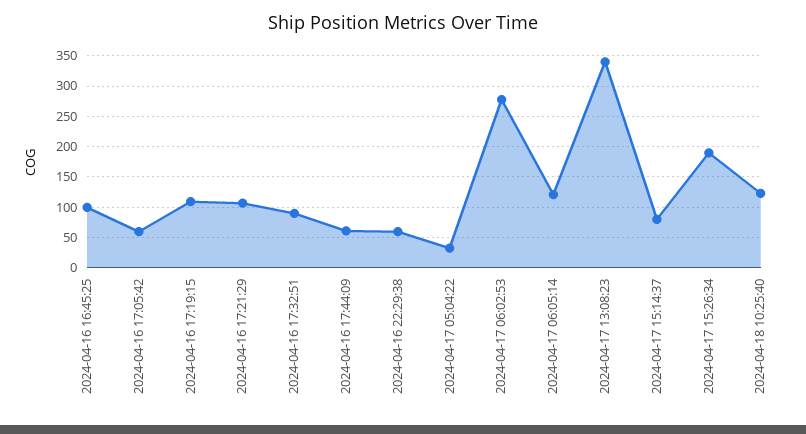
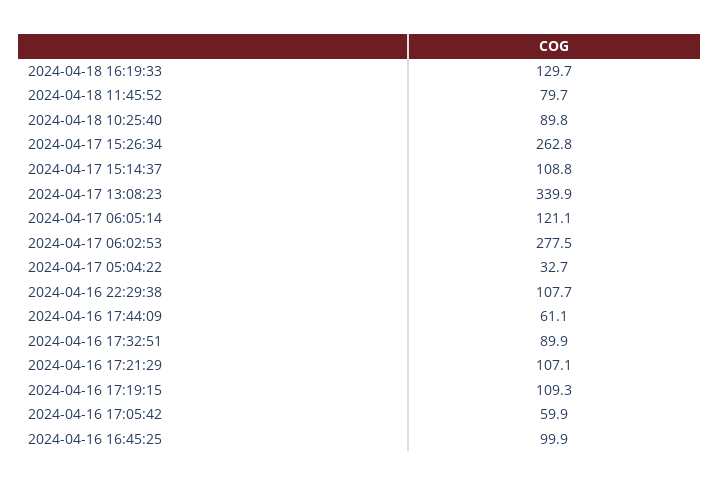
2024-04-16 22:29:38: 60 -> 107.7
2024-04-17 15:14:37: 80 -> 108.8
2024-04-17 15:26:34: 190 -> 262.8
2024-04-18 10:25:40: 120 -> 89.8
2024-04-18 16:19:33: none -> 129.7
2024-04-18 11:45:52: none -> 79.7

